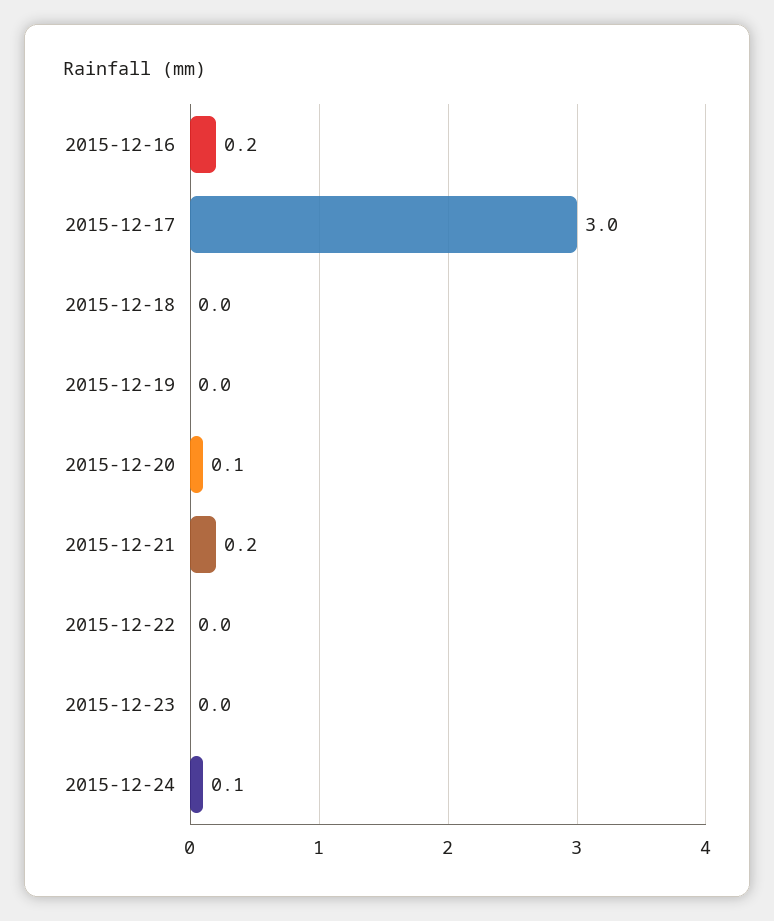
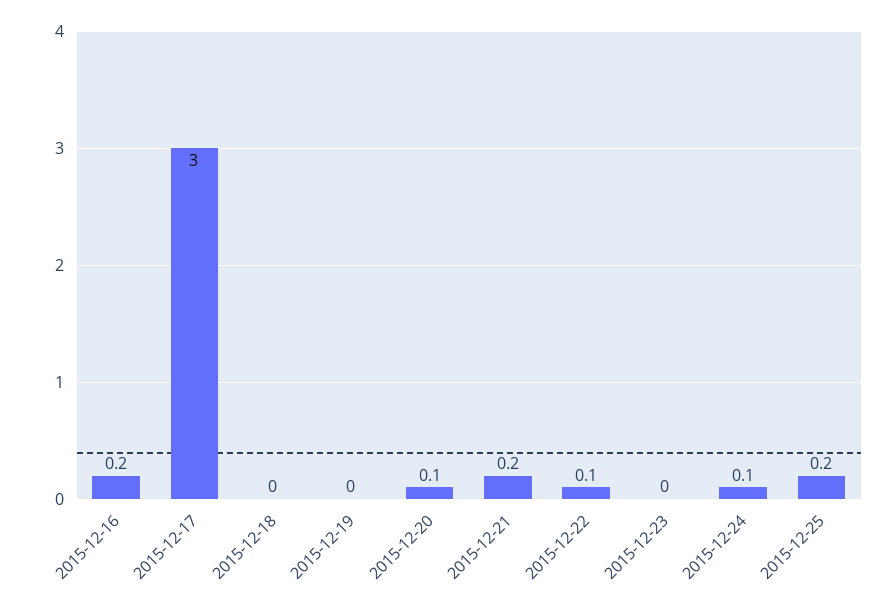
2015-12-22: 0 -> 0.1
2015-12-25: none -> 0.2

